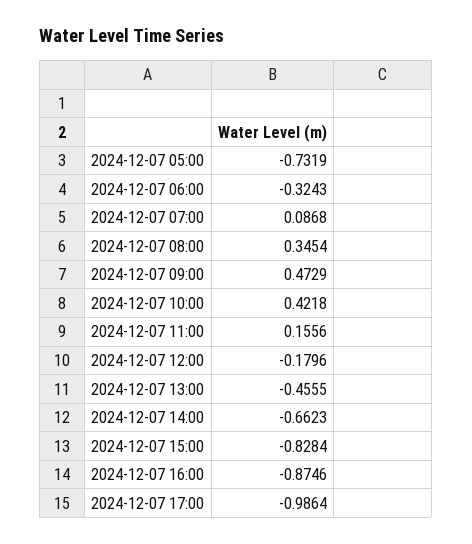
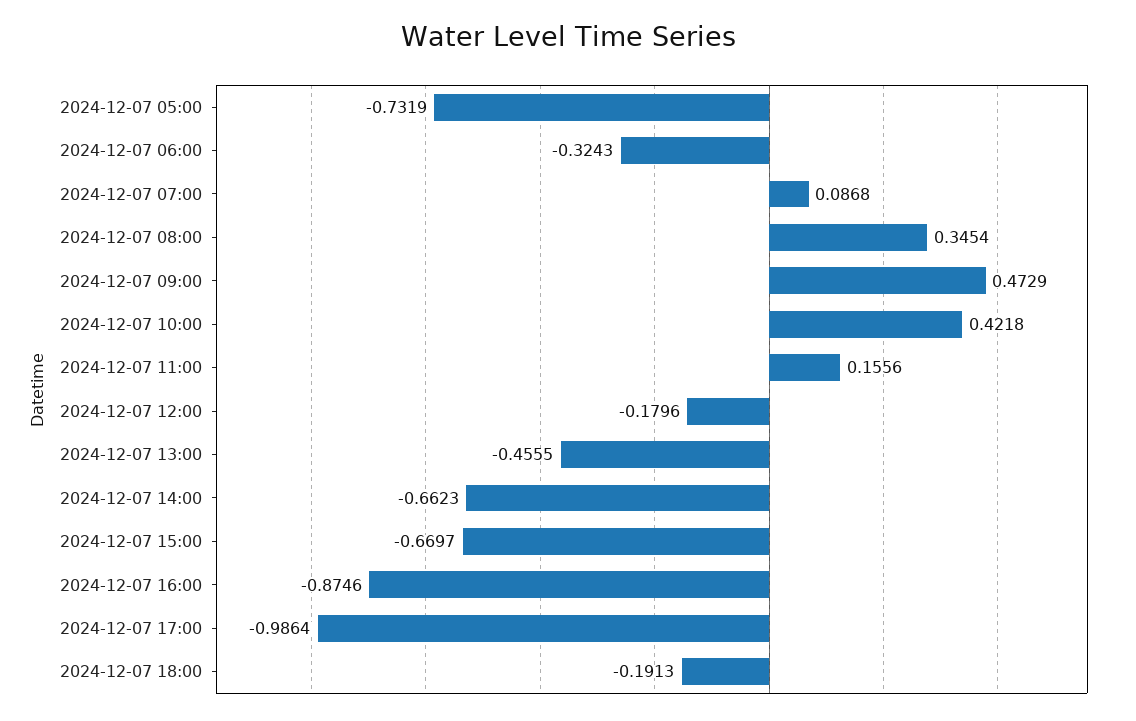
2024-12-07 15:00: -0.8284 -> -0.6697
2024-12-07 18:00: none -> -0.1913

